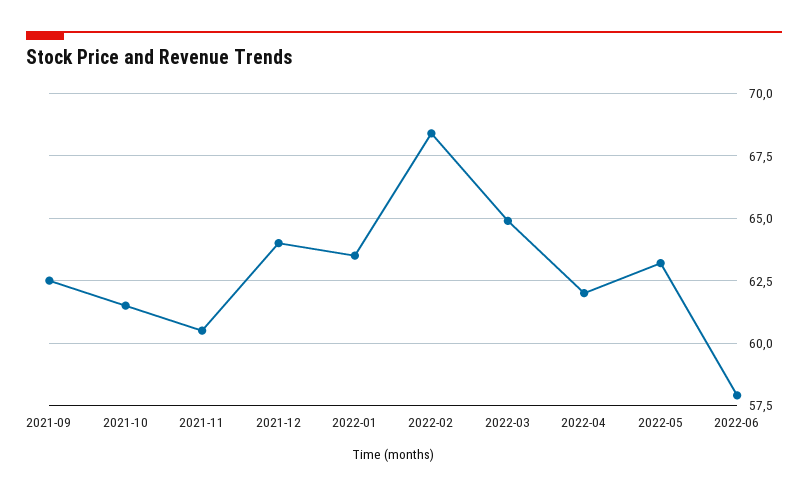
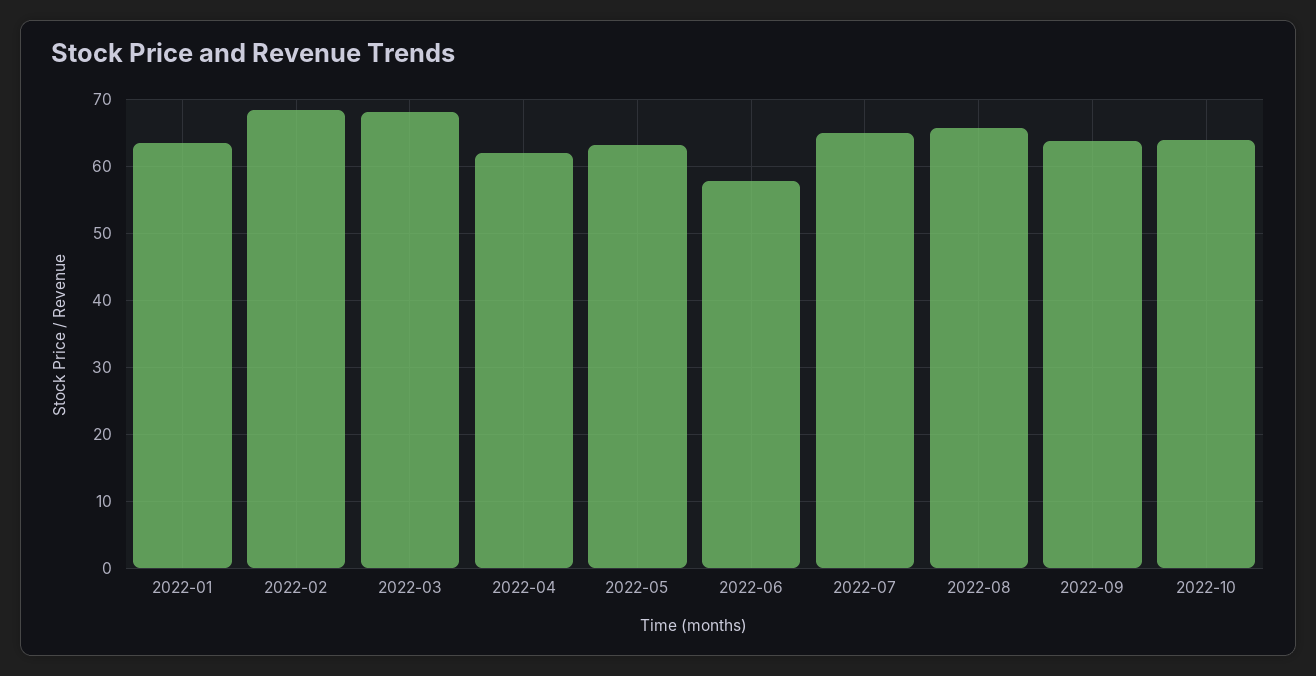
2021-09: 62.5 -> none
2021-10: 61.5 -> none
2021-11: 60.5 -> none
2021-12: 64 -> none
2022-03: 65 -> 68
2022-07: none -> 65
2022-08: none -> 66
2022-09: none -> 64
2022-10: none -> 64

